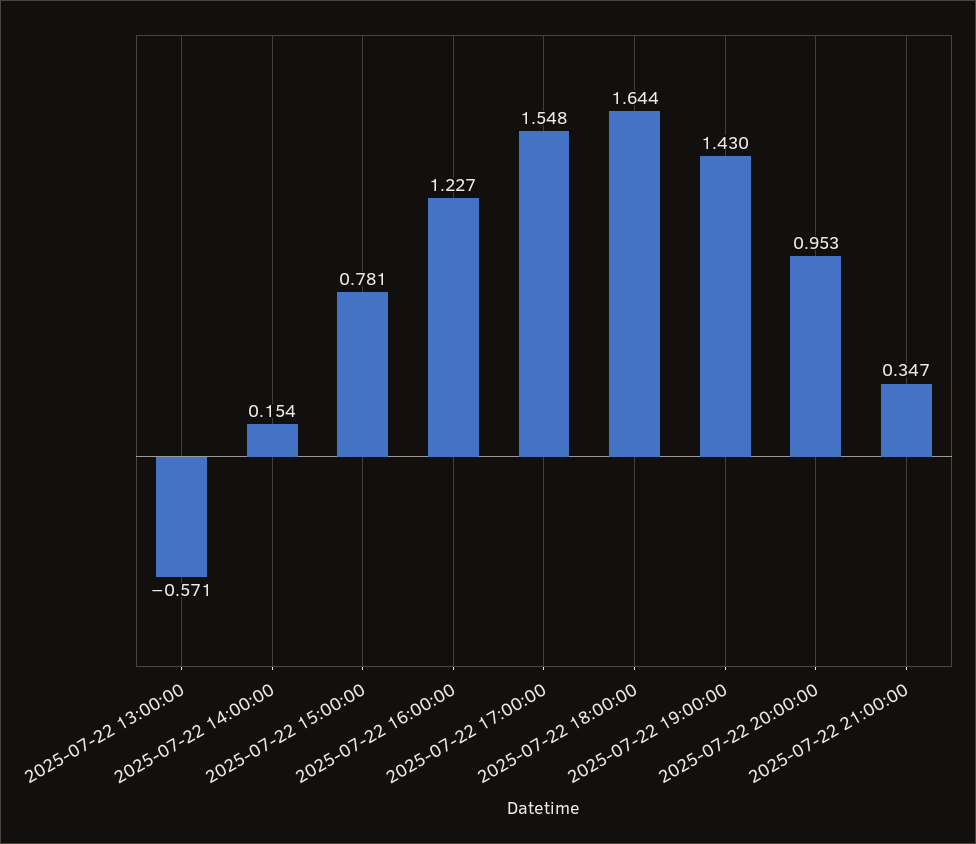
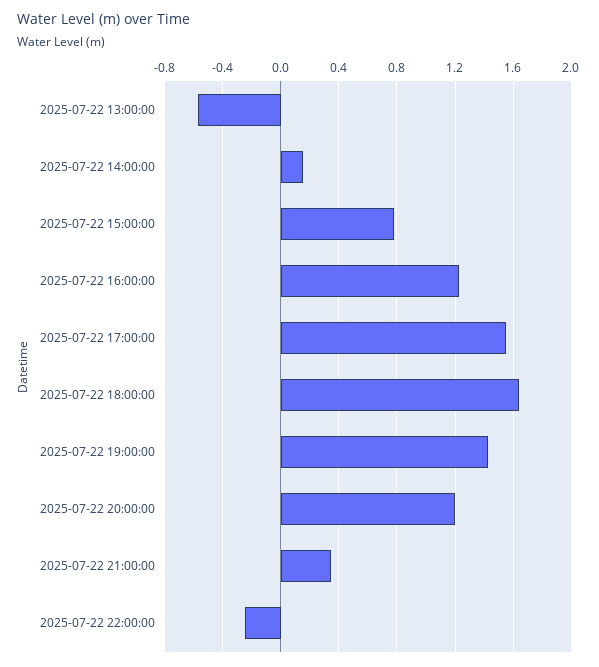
2025-07-22 20:00:00: 0.953 -> 1.2
2025-07-22 22:00:00: none -> -0.25

